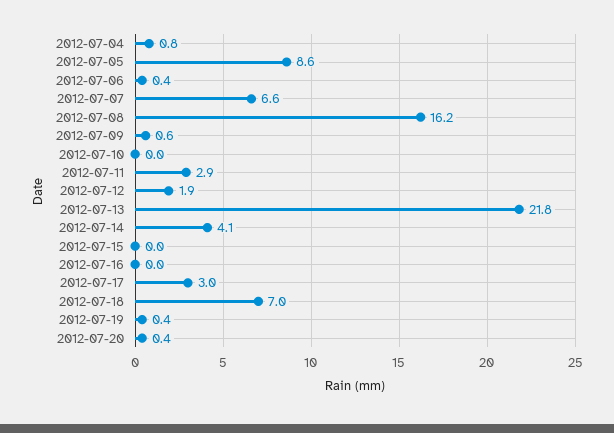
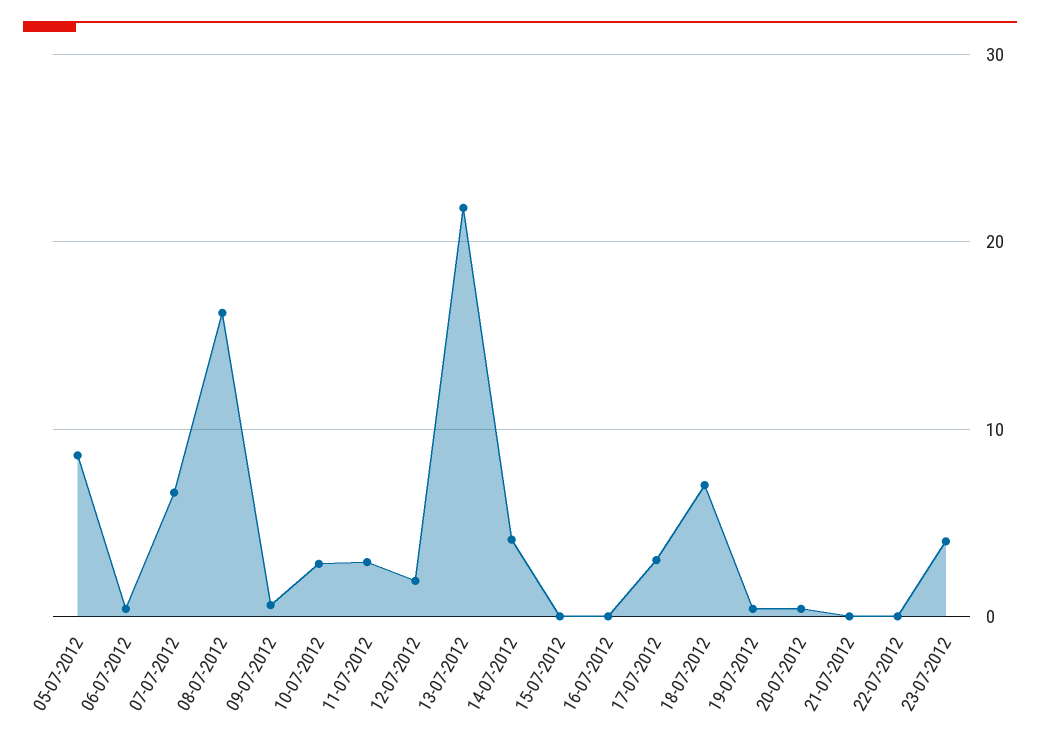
2012-07-04: 0.8 -> none
2012-07-10: 0 -> 3
21-07-2012: none -> 0
22-07-2012: none -> 0
23-07-2012: none -> 4

